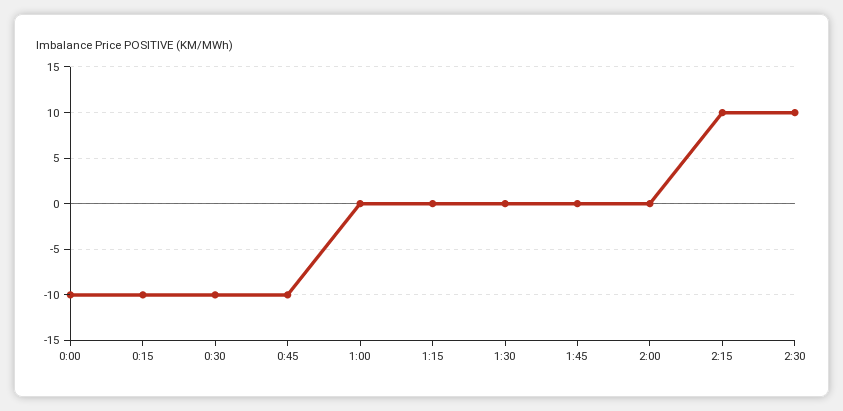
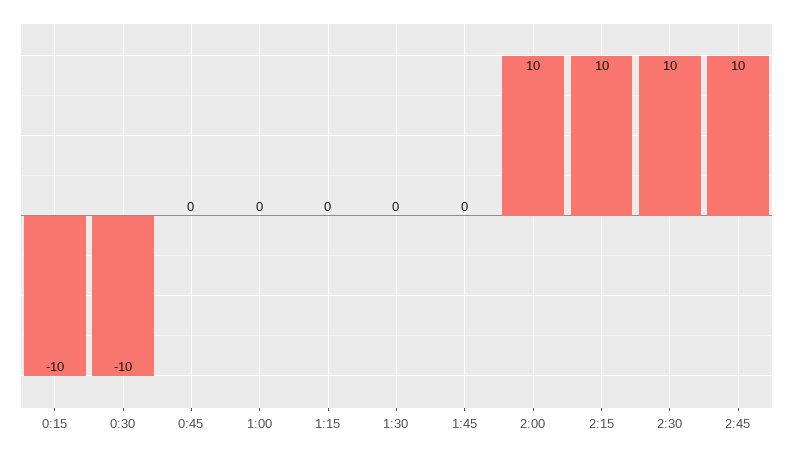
0:00: -10 -> none
0:45: -10 -> 0
2:00: 0 -> 10
2:45: none -> 10

